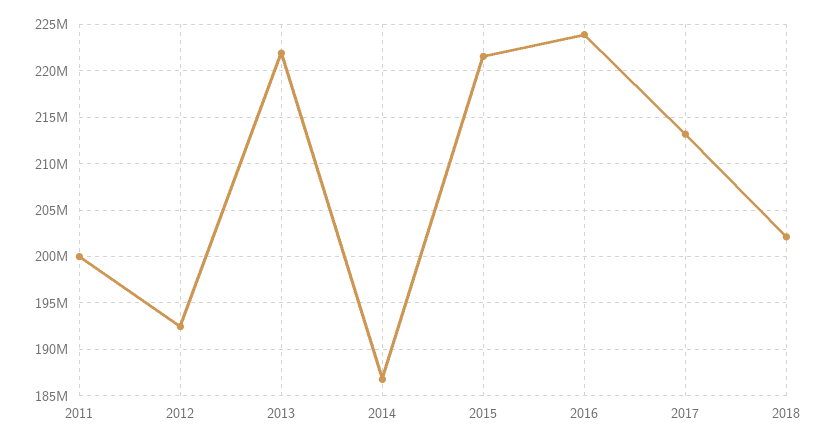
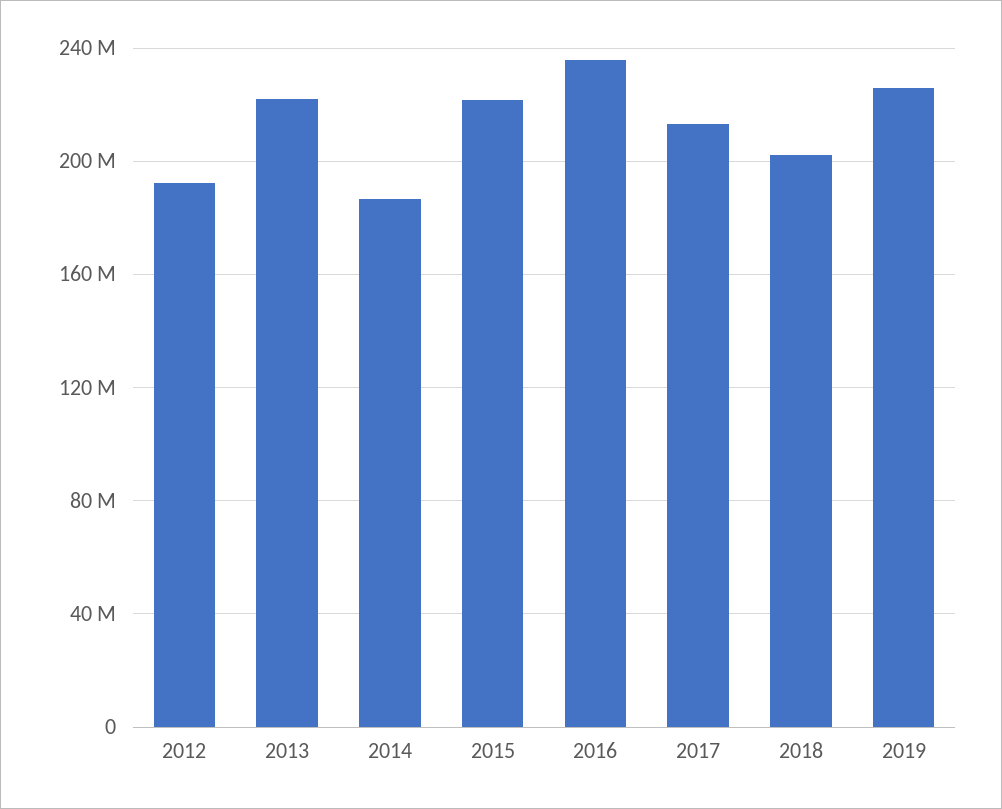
2011: 200000000 -> none
2016: 224000000 -> 235000000
2019: none -> 225000000

